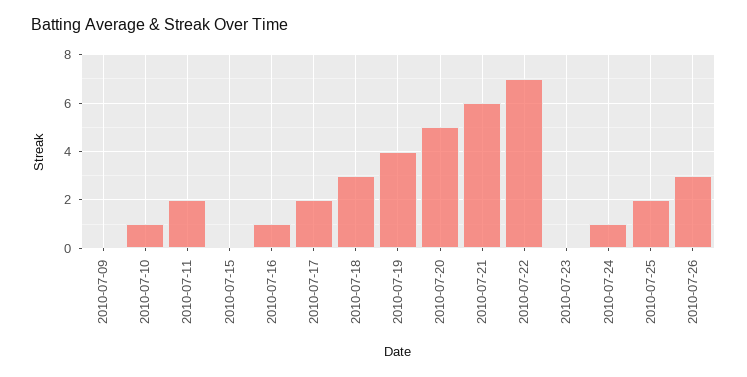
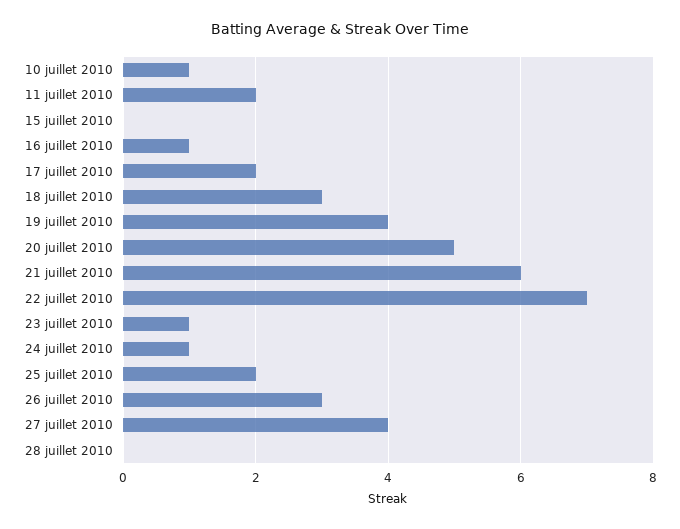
2010-07-09: 0 -> none
2010-07-23: 0 -> 1
27 juillet 2010: none -> 4
28 juillet 2010: none -> 0

